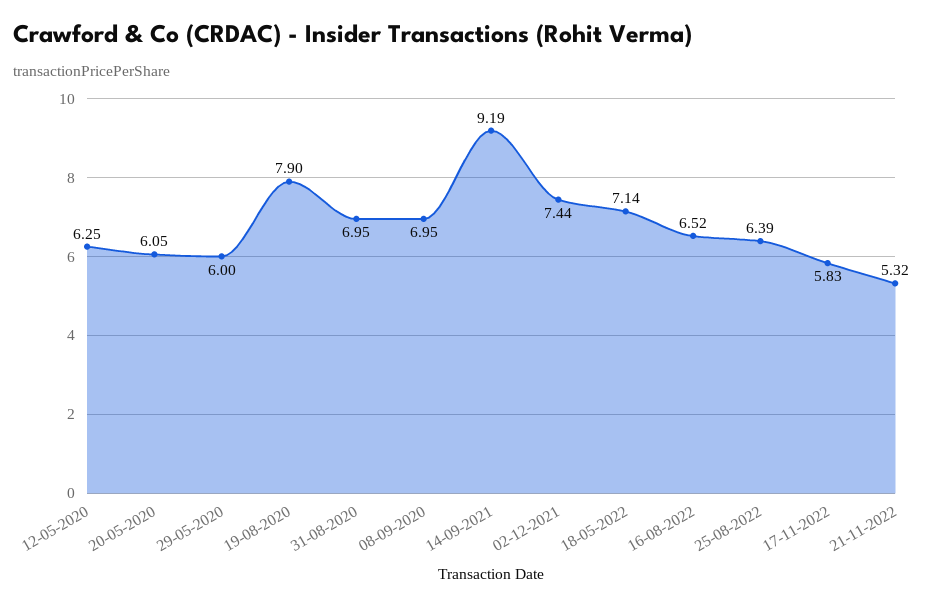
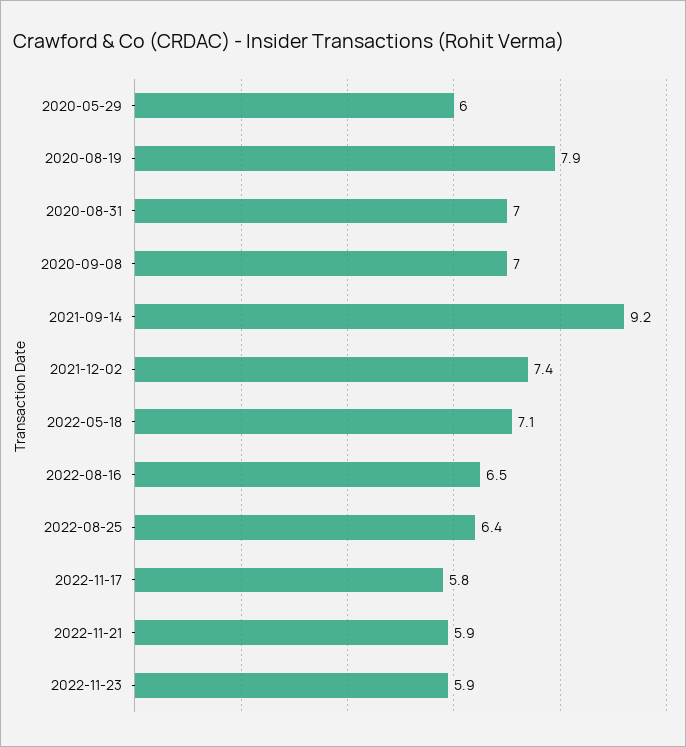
12-05-2020: 6.25 -> none
20-05-2020: 6.05 -> none
21-11-2022: 5.32 -> 5.9
2022-11-23: none -> 5.9

